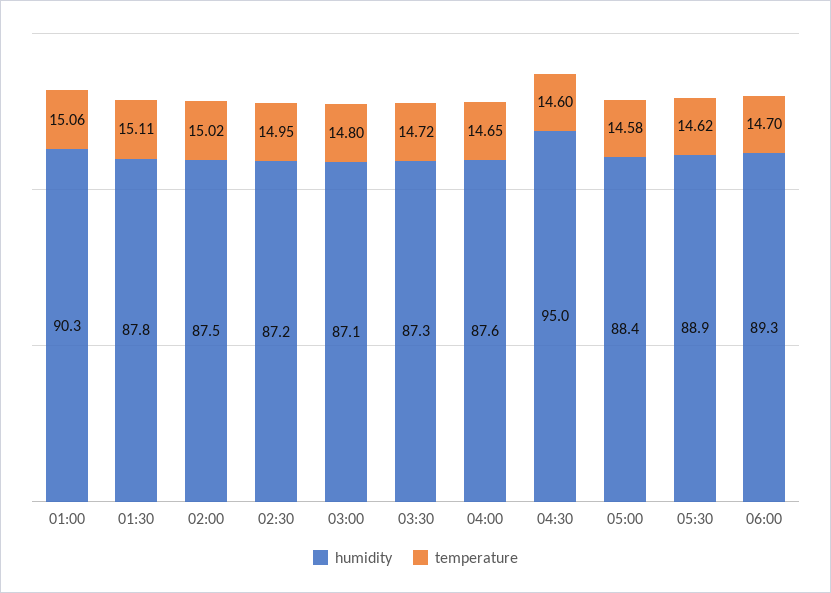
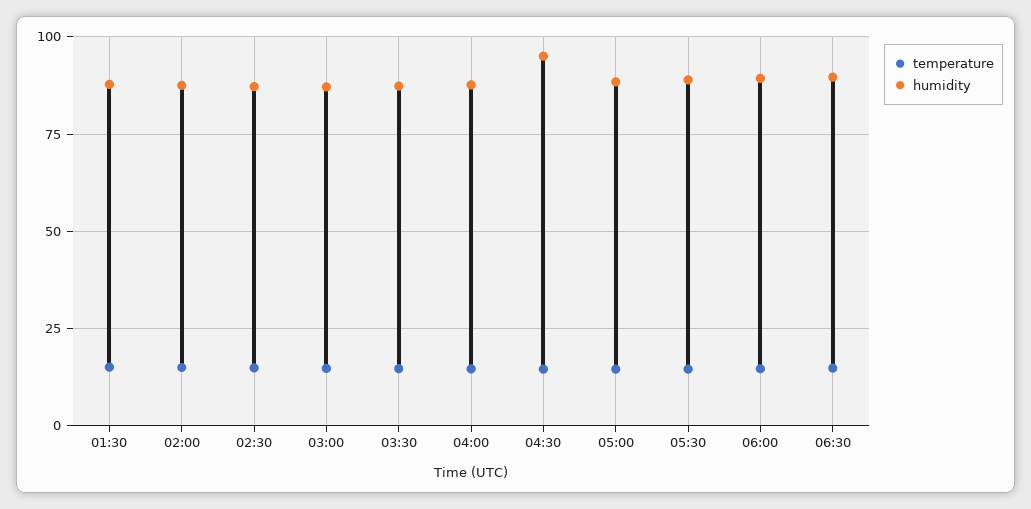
humidity, 01:00: 90.3 -> none
temperature, 01:00: 15.06 -> none
temperature, 06:30: none -> 15
humidity, 06:30: none -> 90

